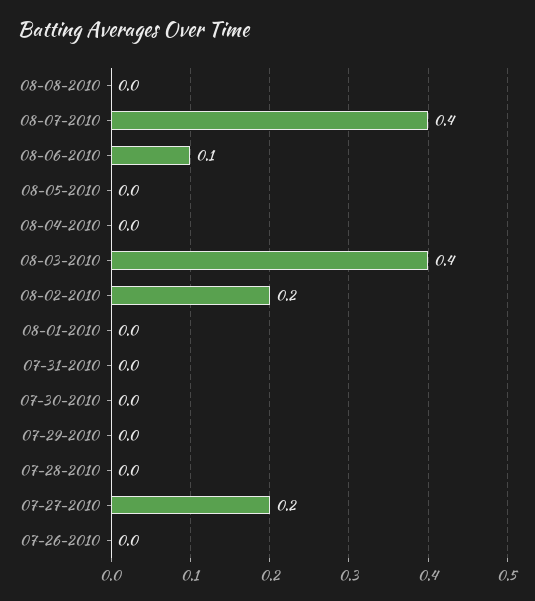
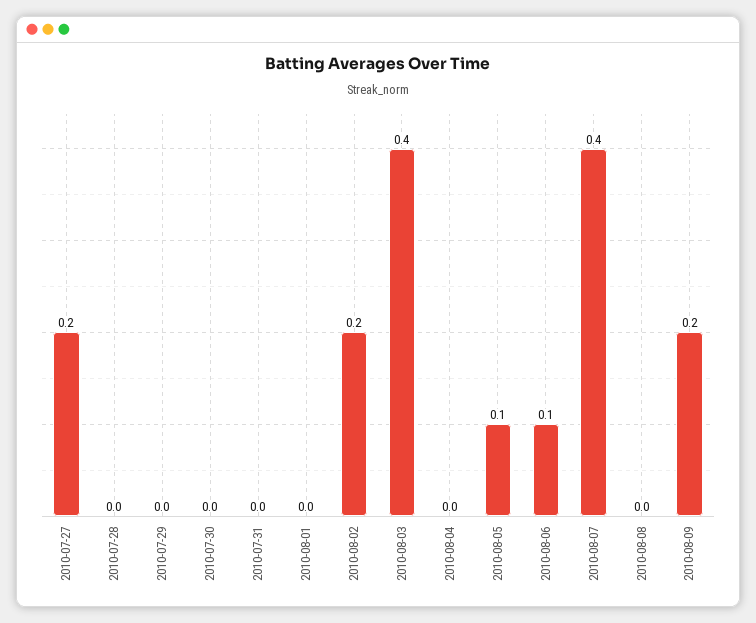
08-05-2010: 0 -> 0.1
07-26-2010: 0 -> none
2010-08-09: none -> 0.2

